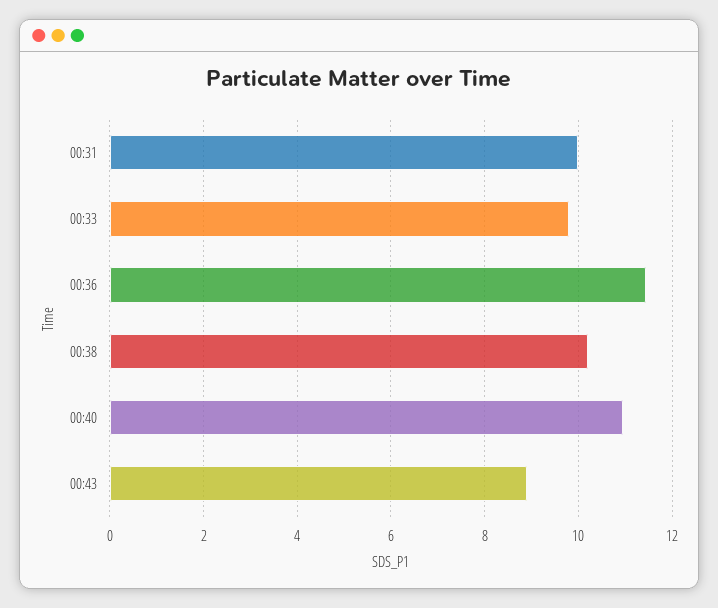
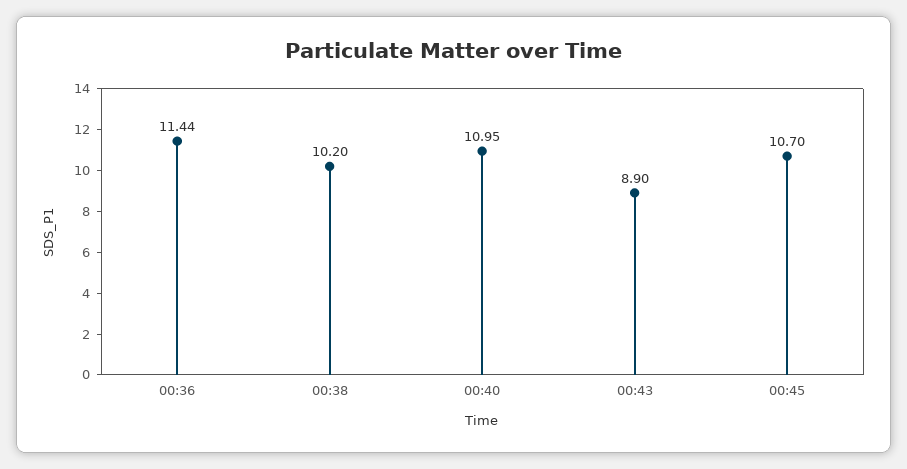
00:31: 10 -> none
00:33: 9.8 -> none
00:45: none -> 10.7

